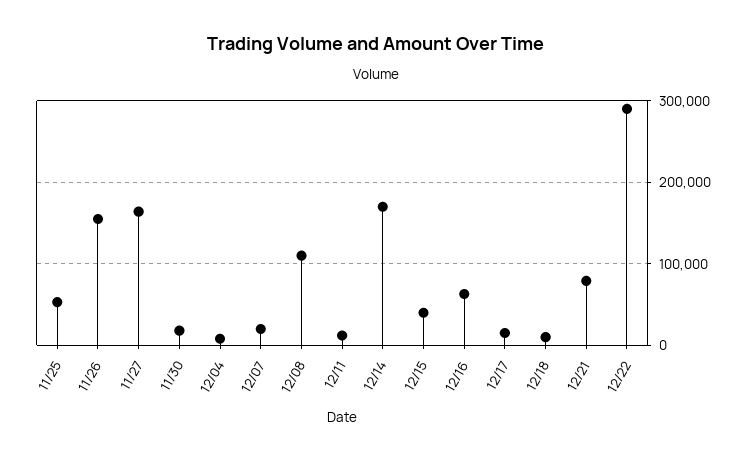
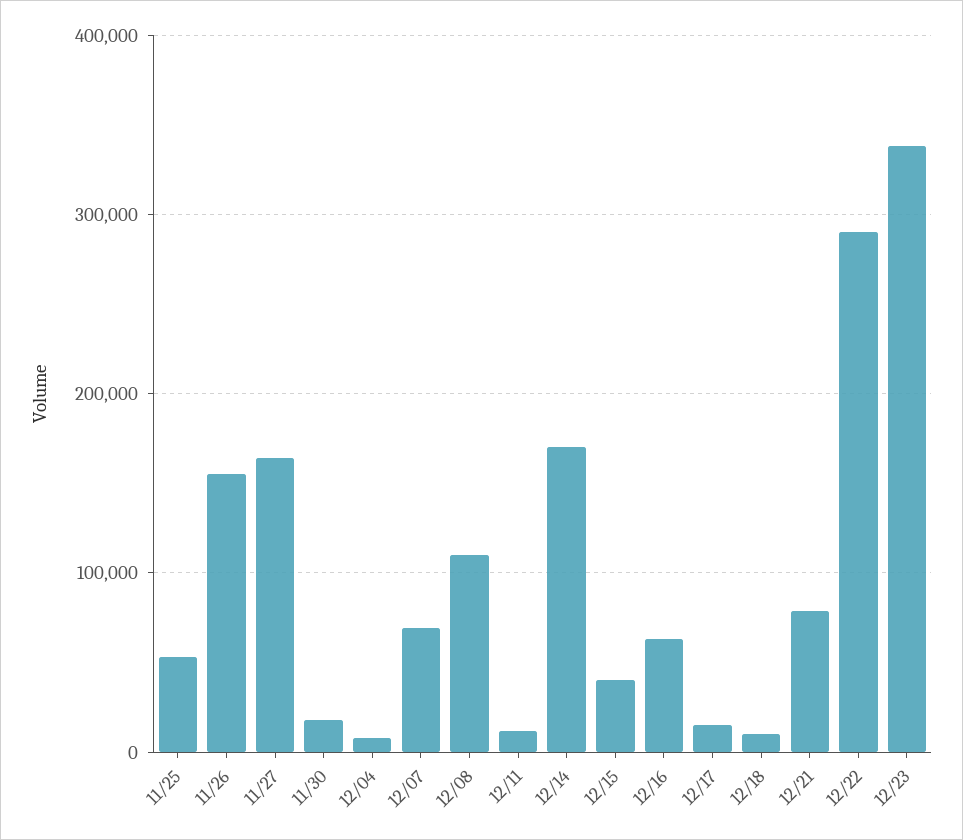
12/07: 20000 -> 70000
12/23: none -> 340000

